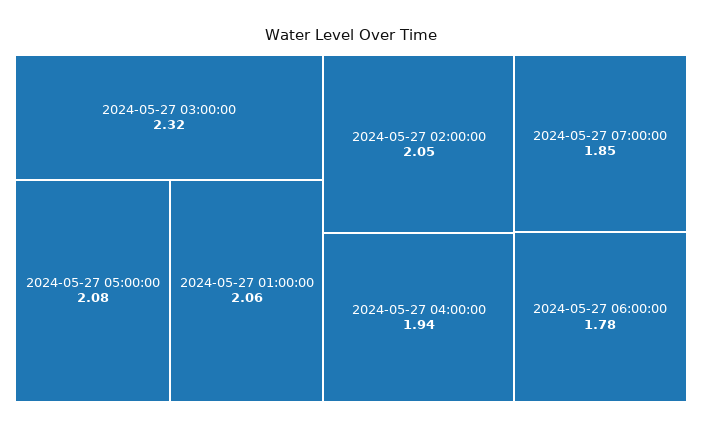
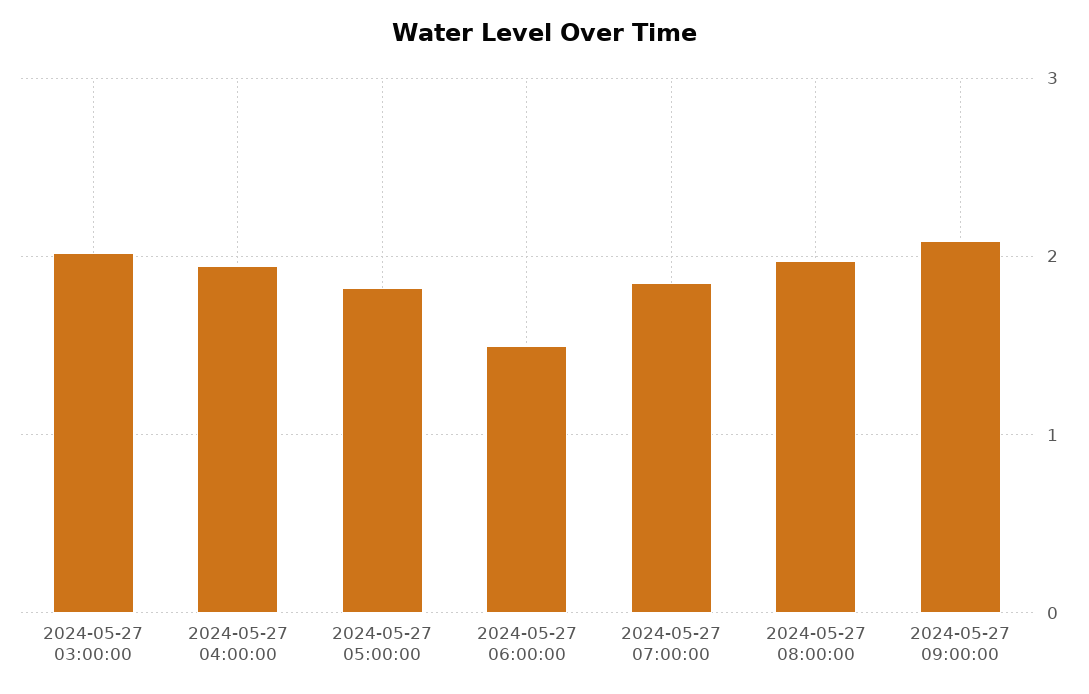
2024-05-27 03:00:00: 2.32 -> 2
2024-05-27 05:00:00: 2.08 -> 1.8
2024-05-27 01:00:00: 2.06 -> none
2024-05-27 02:00:00: 2.05 -> none
2024-05-27 06:00:00: 1.78 -> 1.5
2024-05-27 08:00:00: none -> 2
2024-05-27 09:00:00: none -> 2.1

